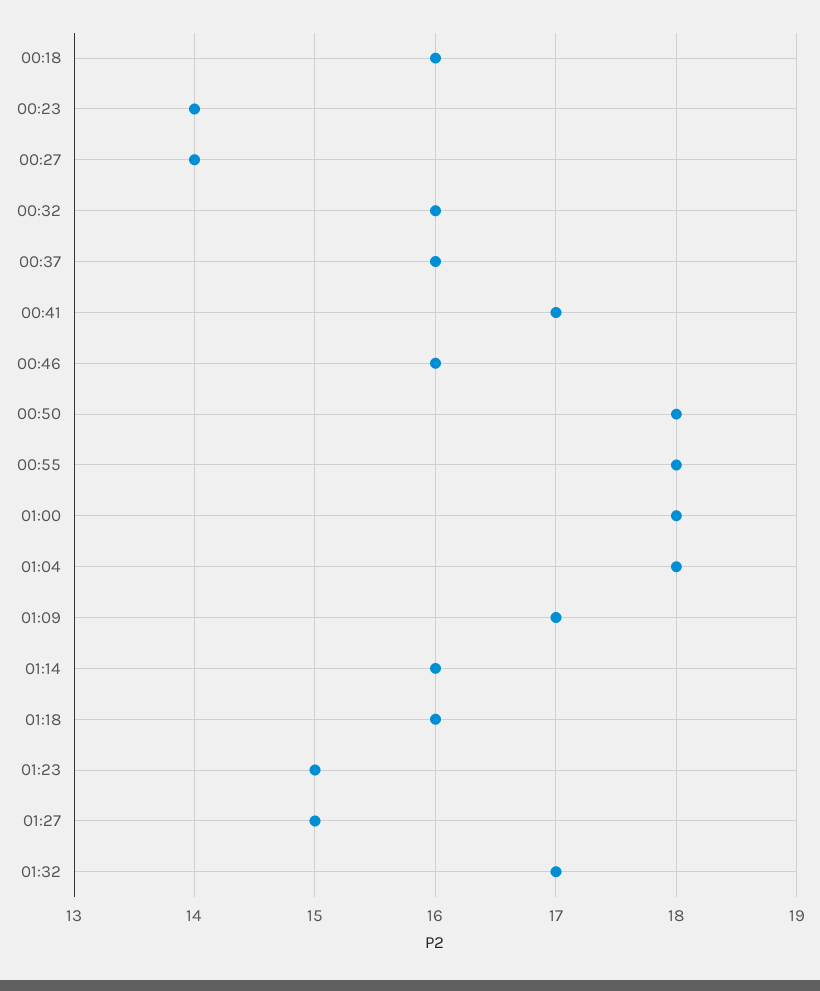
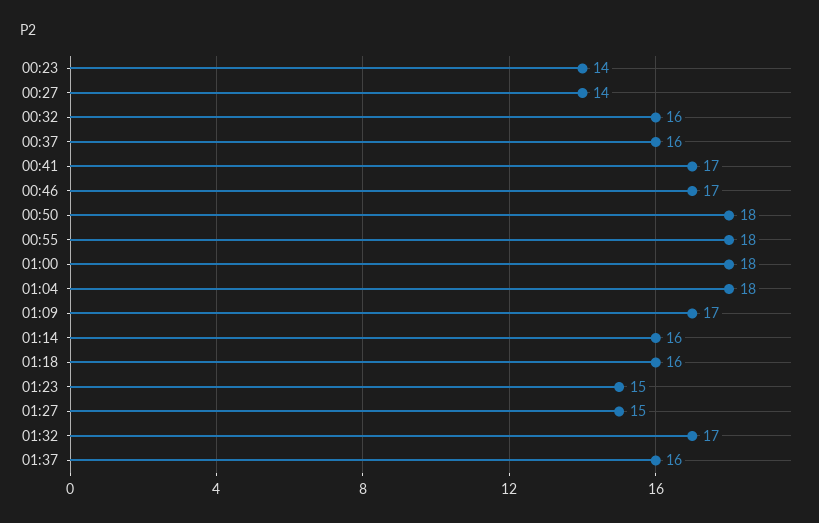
00:18: 16 -> none
00:46: 16 -> 17
01:37: none -> 16

